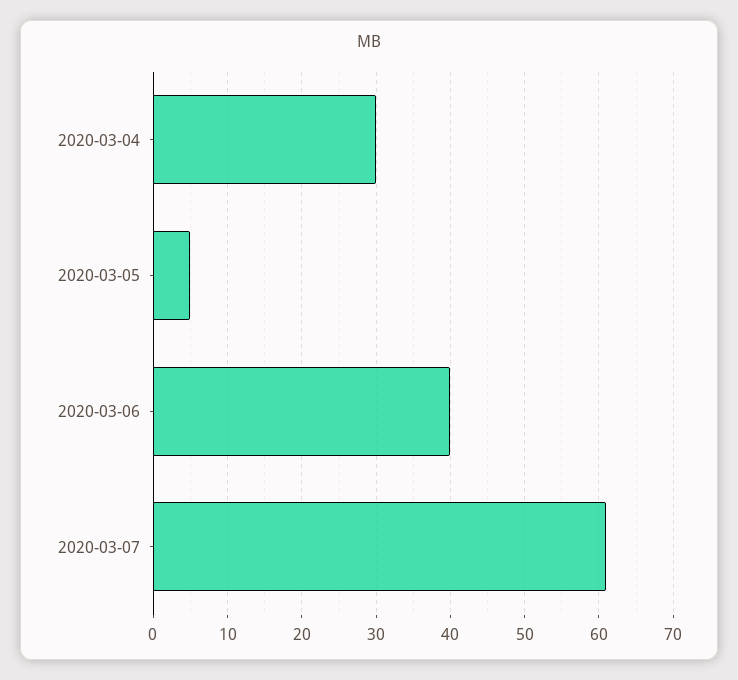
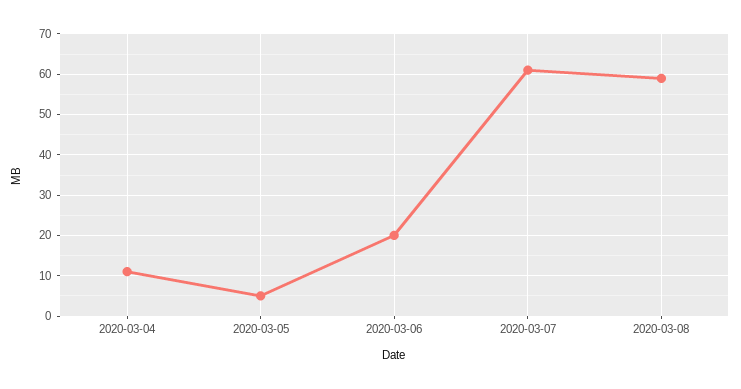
2020-03-04: 30 -> 10
2020-03-06: 40 -> 20
2020-03-08: none -> 60

